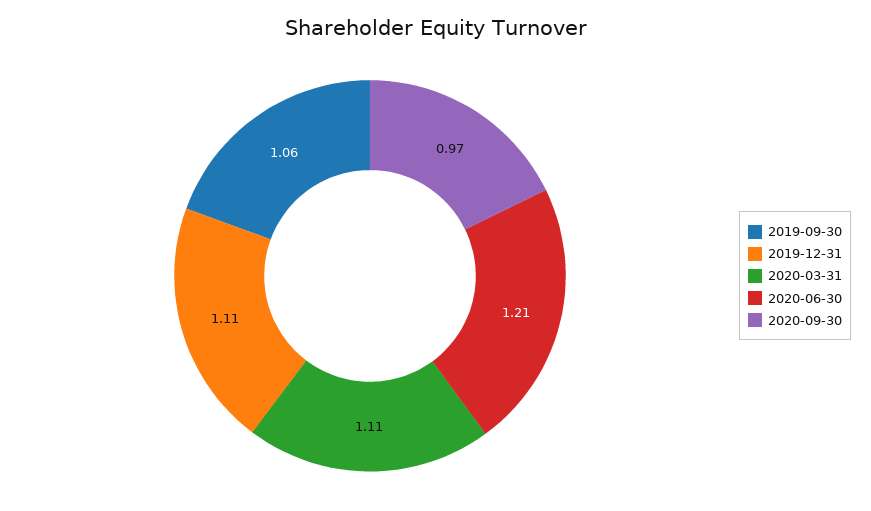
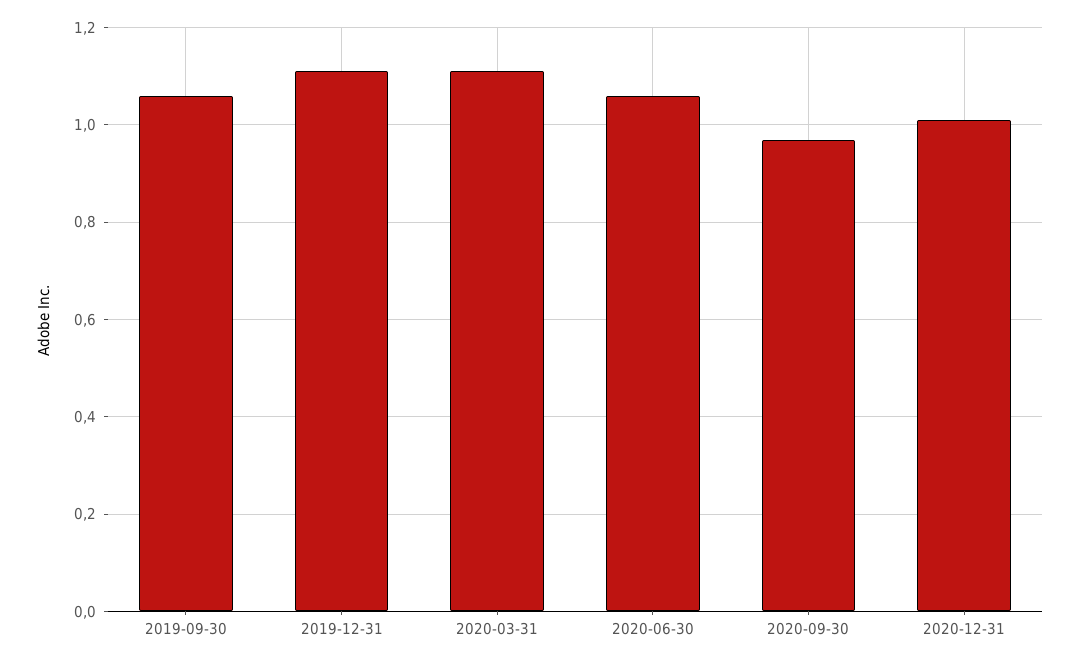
2020-06-30: 1.21 -> 1.05
2020-12-31: none -> 1

